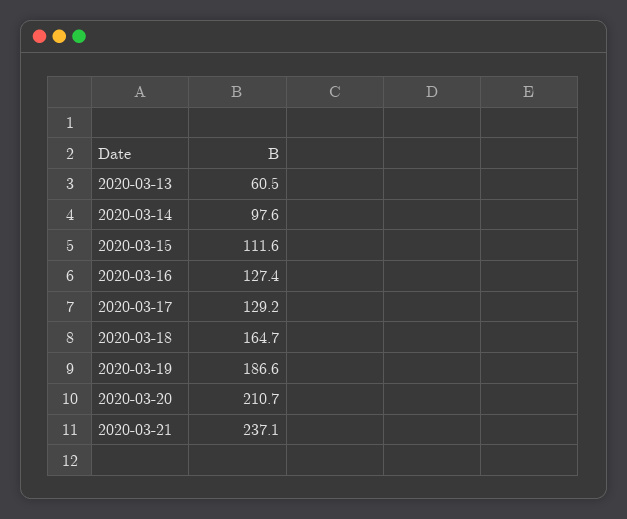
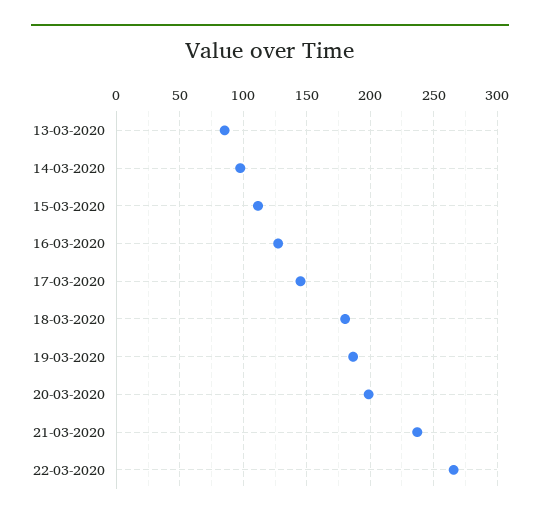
2020-03-13: 60.5 -> 85
2020-03-17: 129.2 -> 145
2020-03-18: 164.7 -> 180
2020-03-20: 210.7 -> 200
22-03-2020: none -> 265

